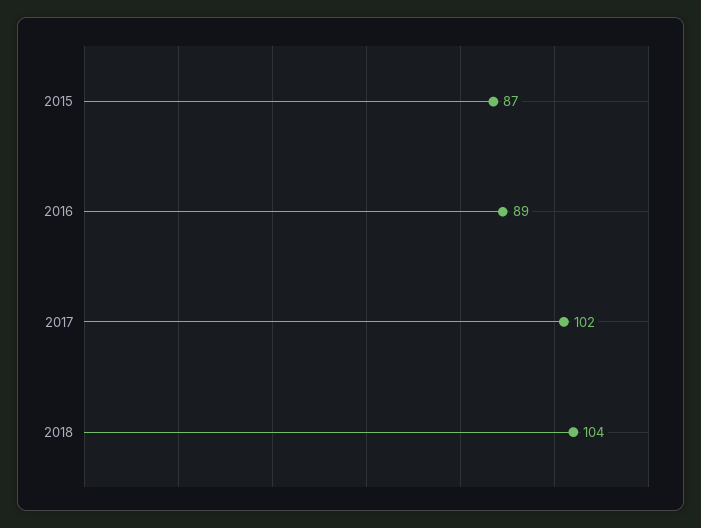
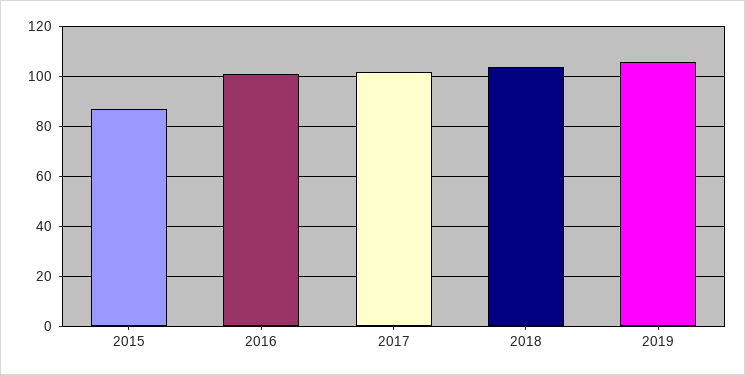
2016: 89 -> 100
2019: none -> 105

